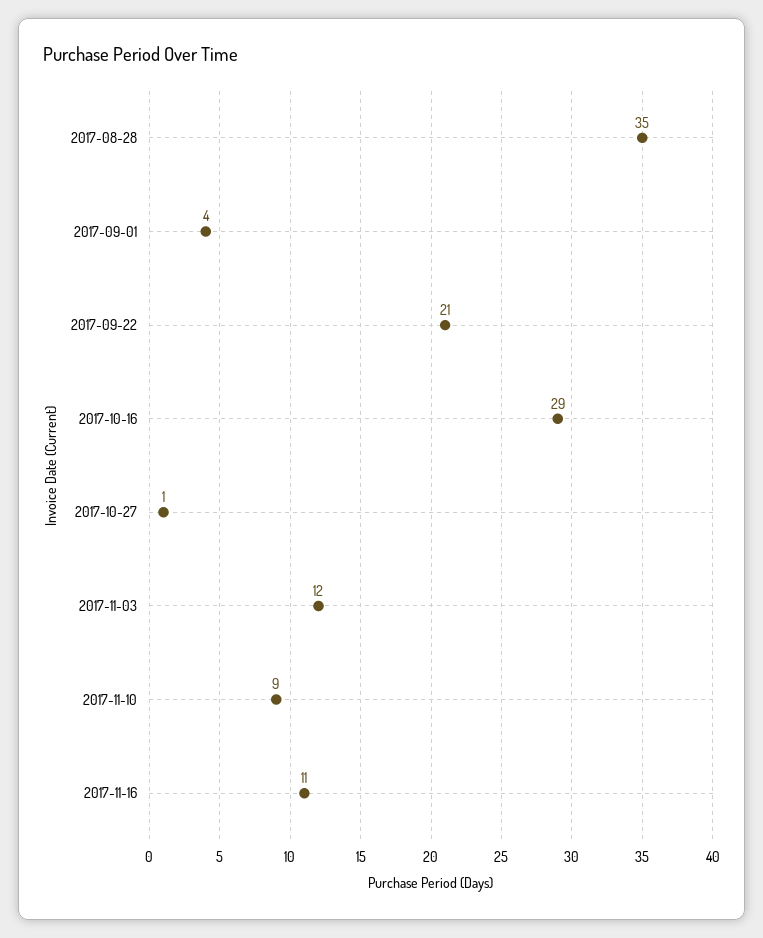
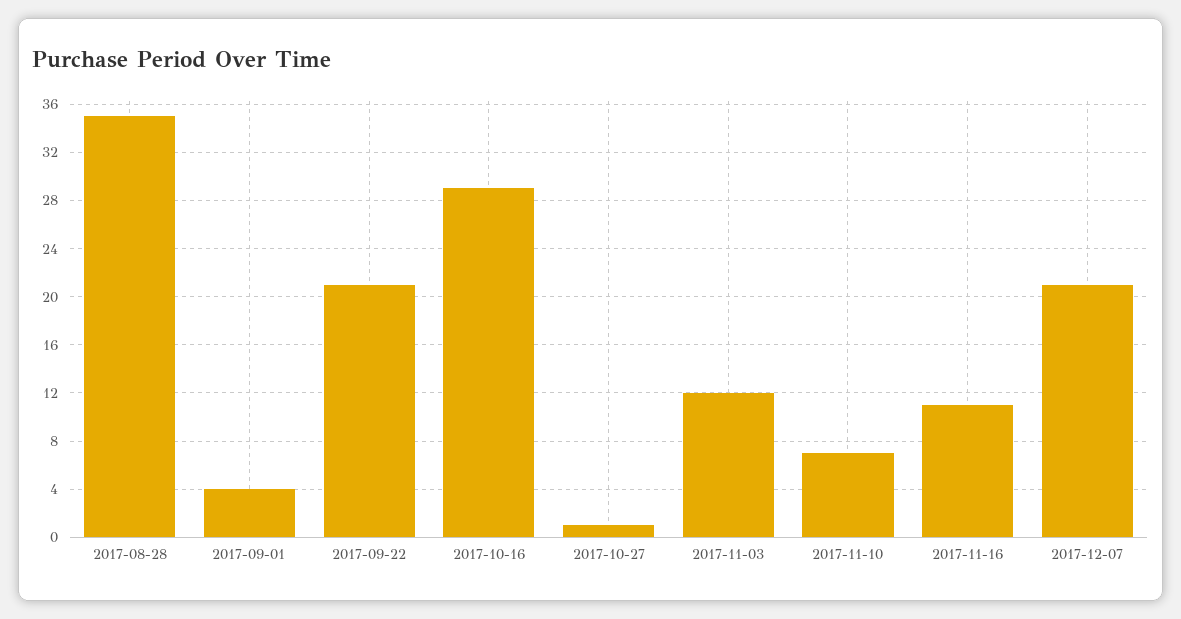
2017-11-10: 9 -> 7
2017-12-07: none -> 21

